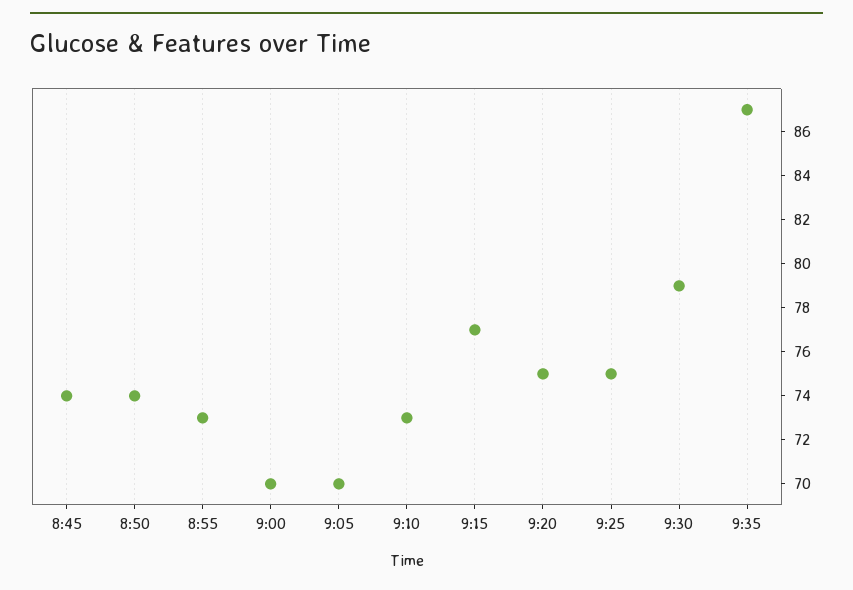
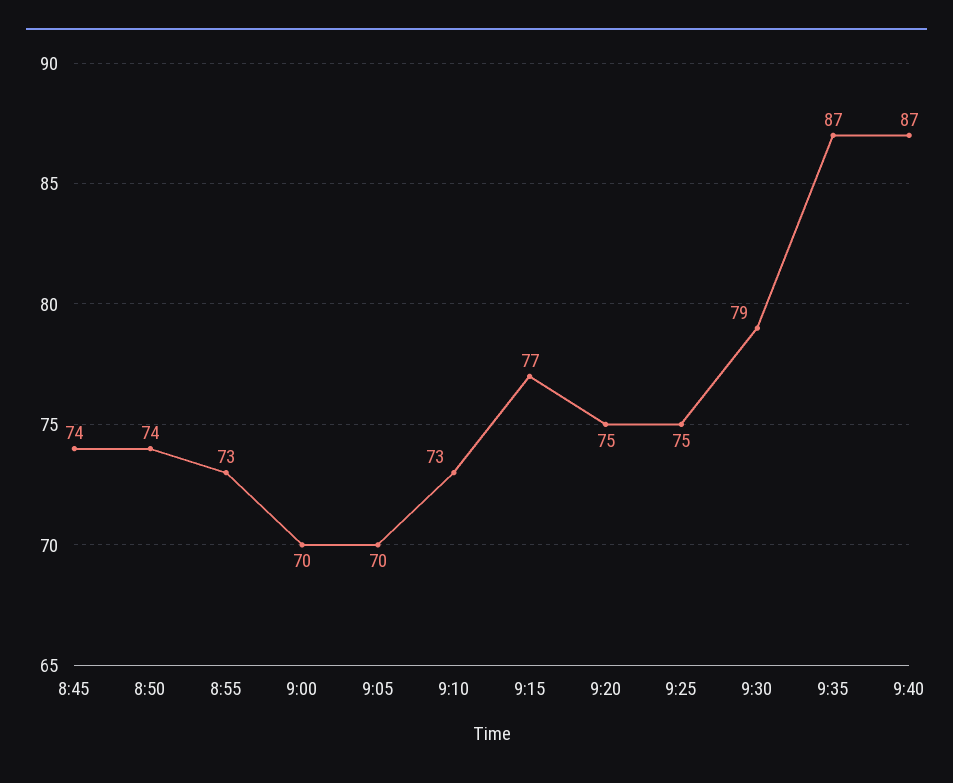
9:40: none -> 87

